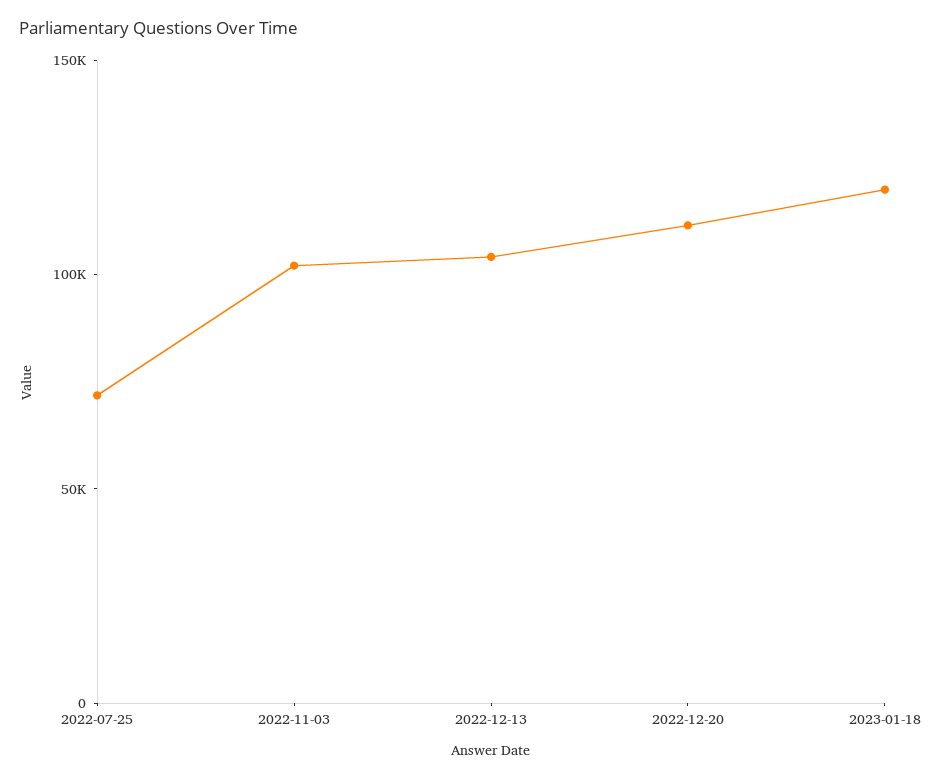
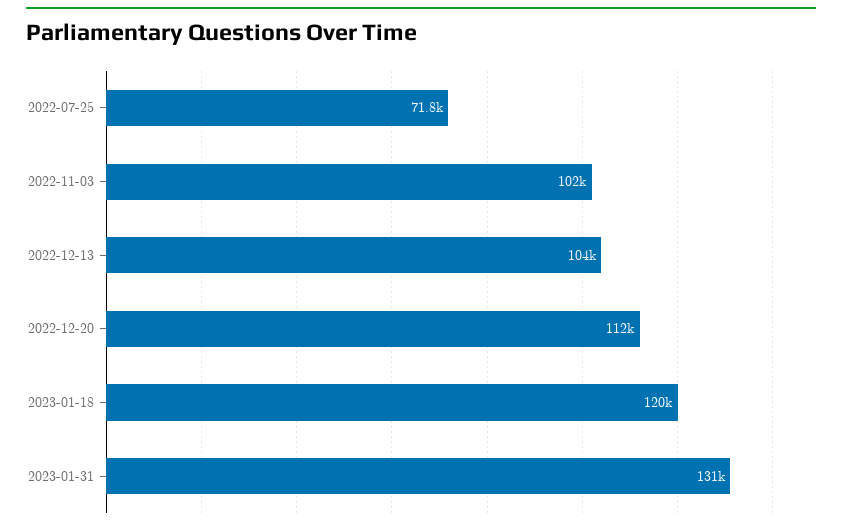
2023-01-31: none -> 131000

